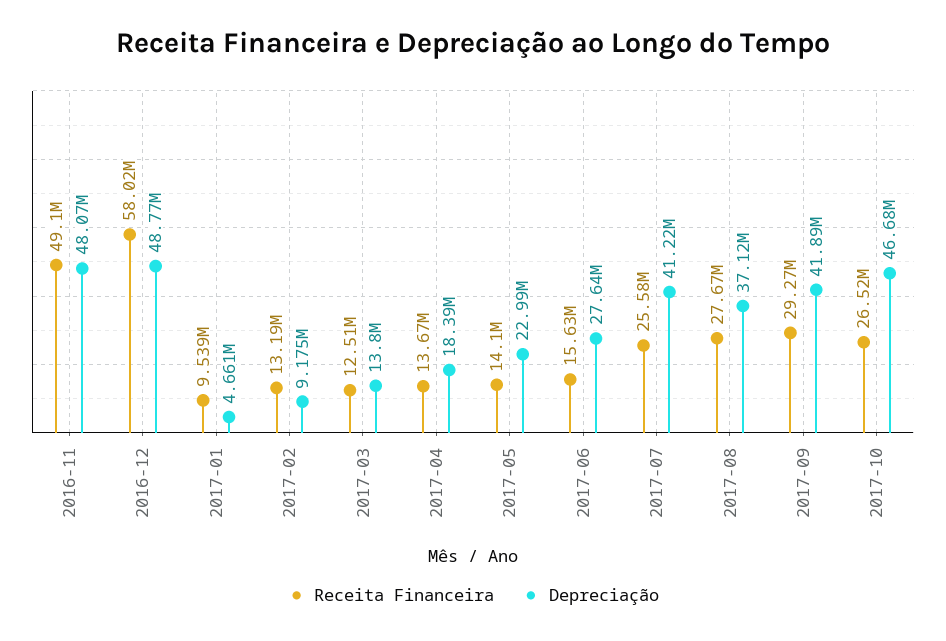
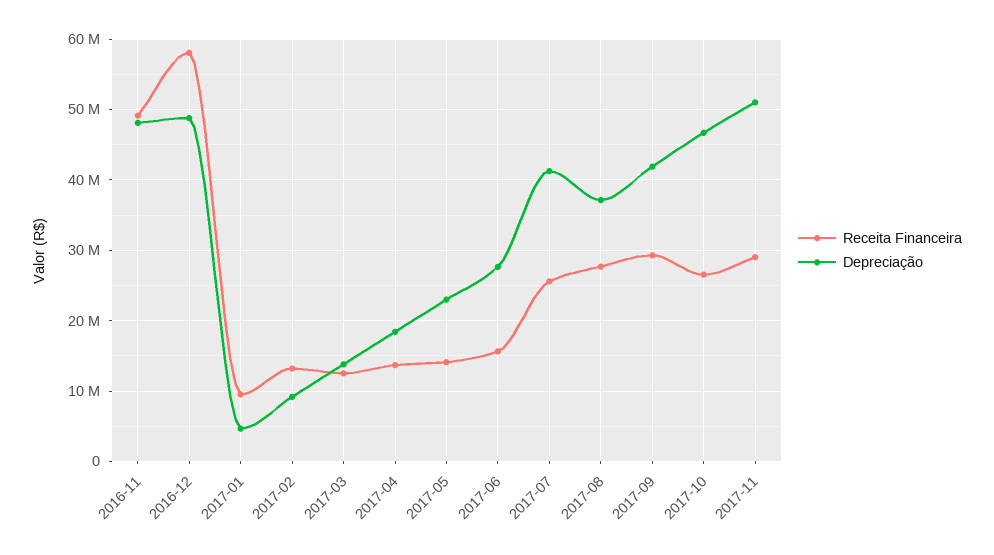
Receita Financeira, 2017-11: none -> 29000000
Depreciação, 2017-11: none -> 51000000

